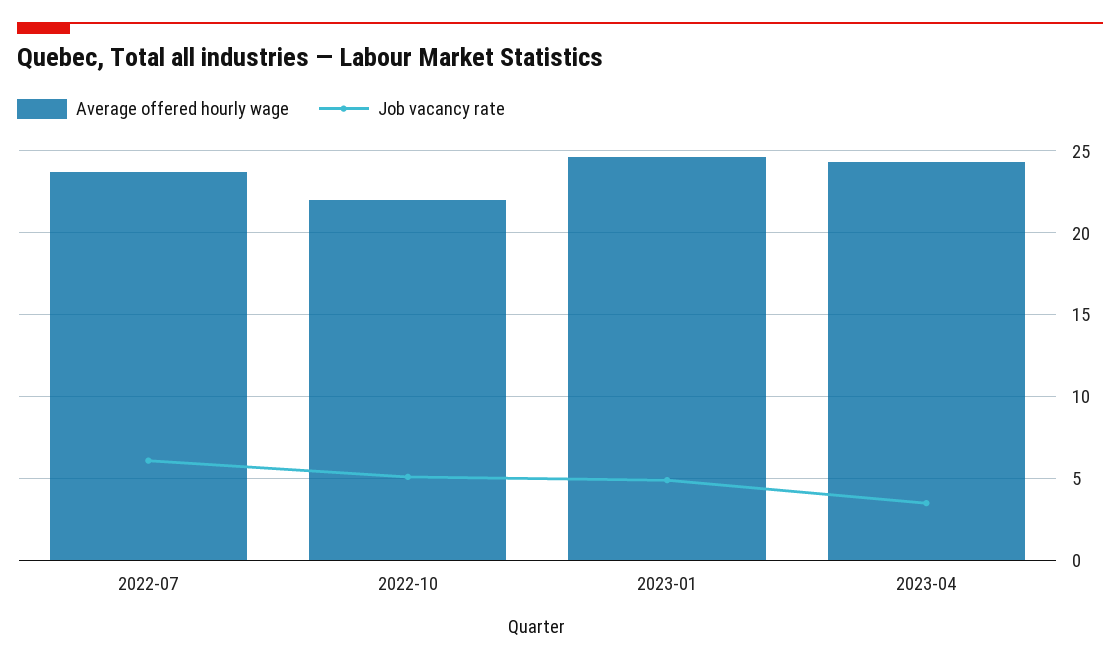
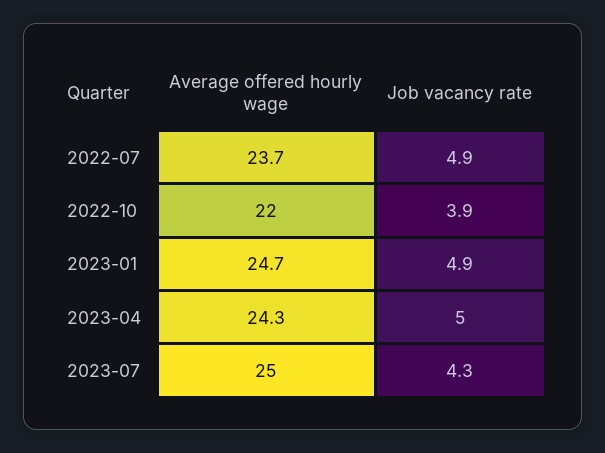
Job vacancy rate, 2022-07: 6 -> 4.9
Job vacancy rate, 2022-10: 5 -> 3.9
Job vacancy rate, 2023-04: 3.5 -> 5
Average offered hourly wage, 2023-07: none -> 25
Job vacancy rate, 2023-07: none -> 4.3

